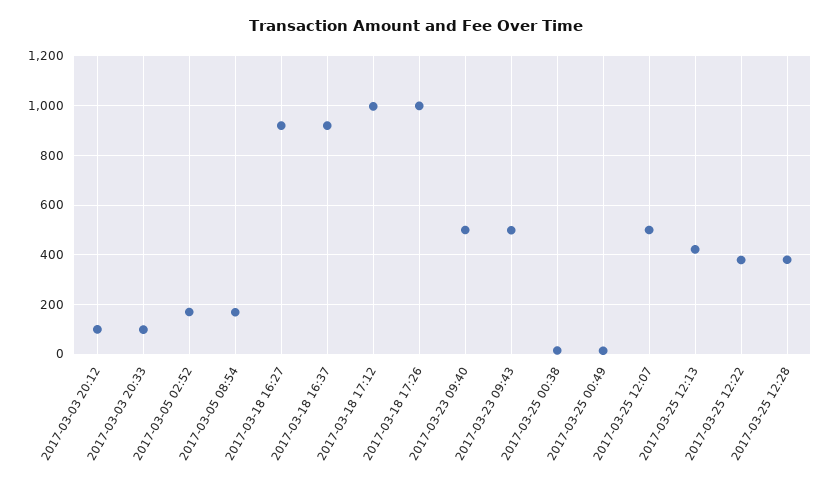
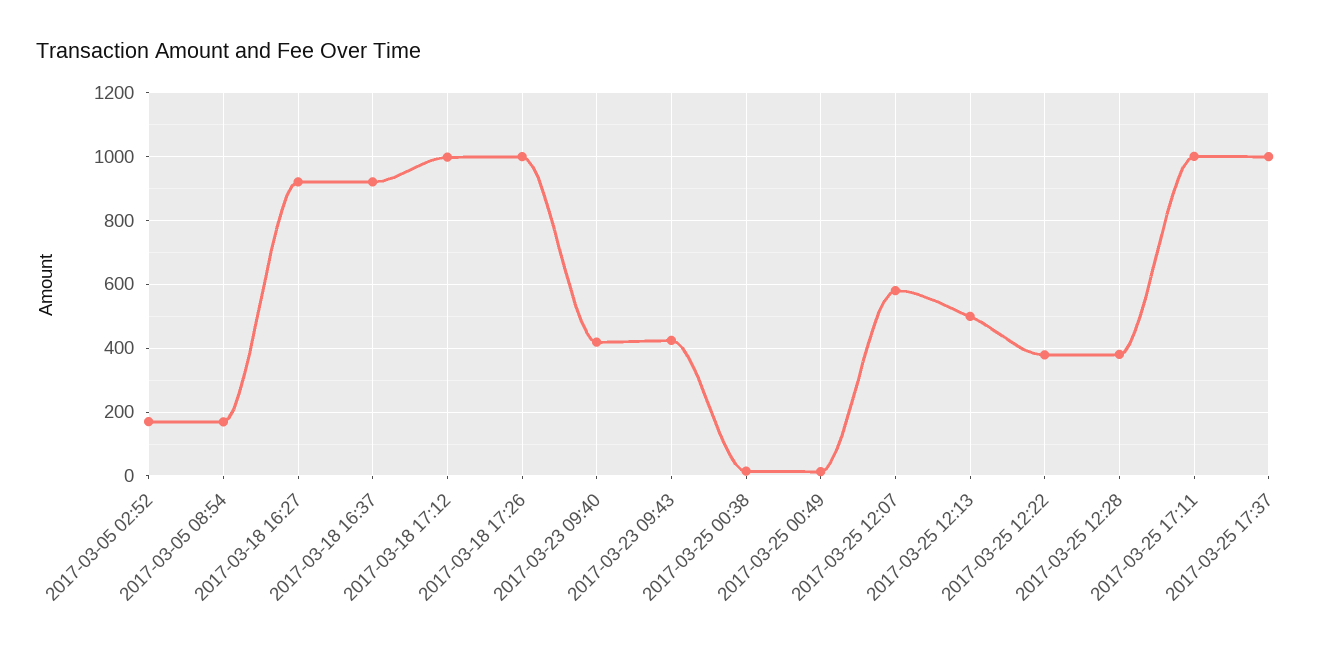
2017-03-03 20:12: 100 -> none
2017-03-03 20:33: 100 -> none
2017-03-23 09:40: 500 -> 420
2017-03-23 09:43: 500 -> 420
2017-03-25 12:07: 500 -> 580
2017-03-25 12:13: 425 -> 500
2017-03-25 17:11: none -> 1000
2017-03-25 17:37: none -> 1000

